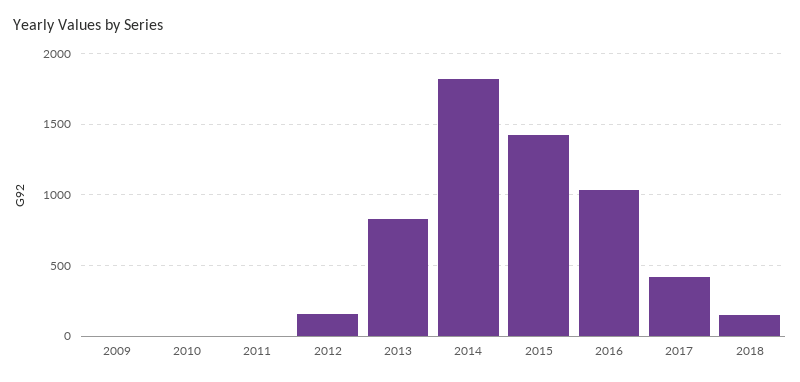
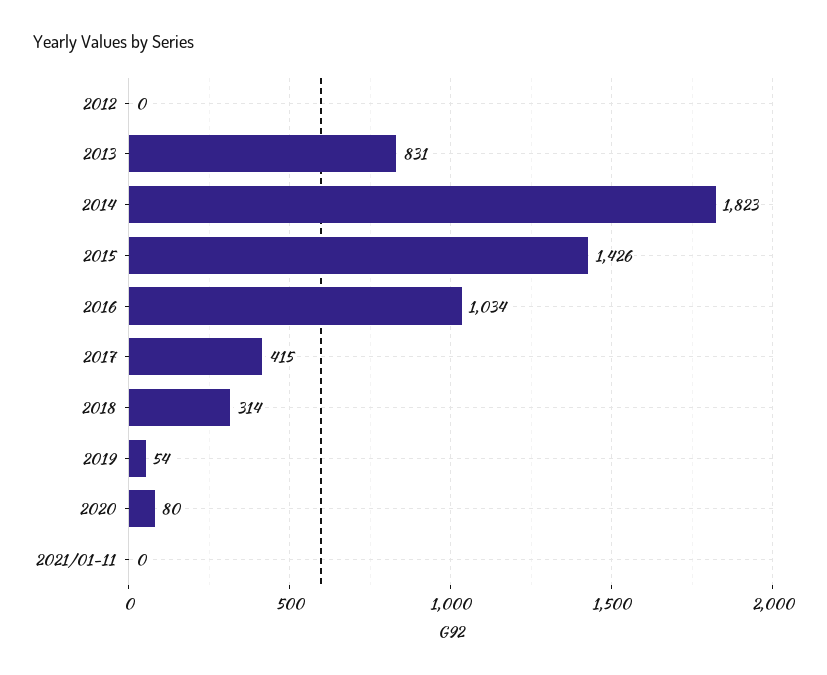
2009: 0 -> none
2010: 0 -> none
2011: 0 -> none
2012: 150 -> 0
2018: 150 -> 314
2019: none -> 54
2020: none -> 80
2021/01-11: none -> 0

